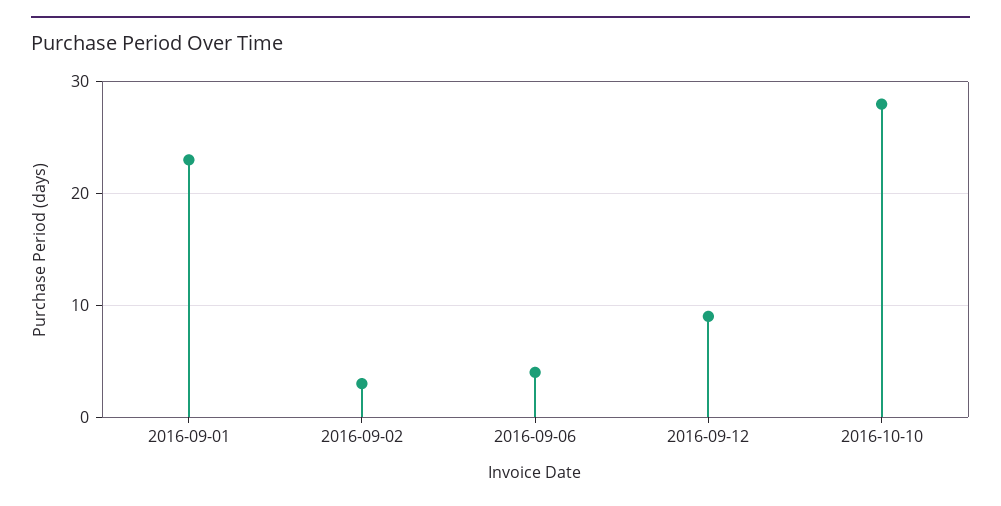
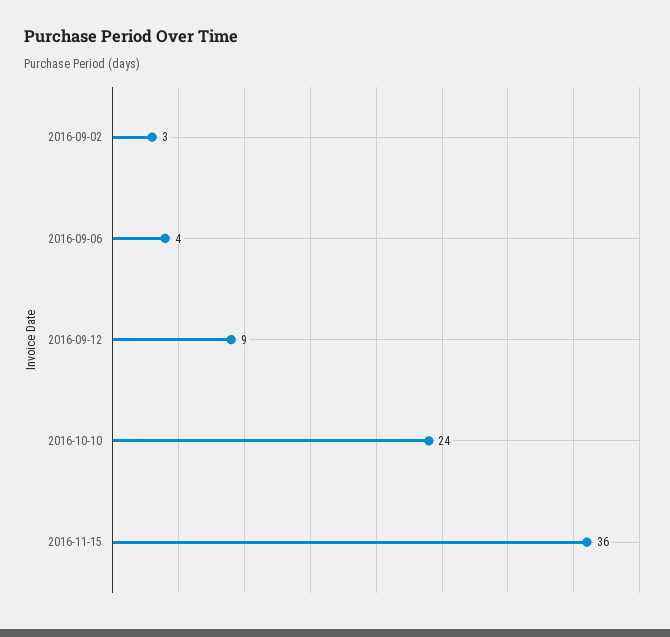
2016-09-01: 23 -> none
2016-10-10: 28 -> 24
2016-11-15: none -> 36

